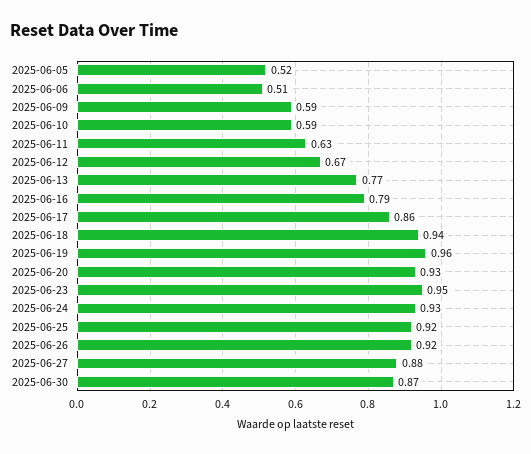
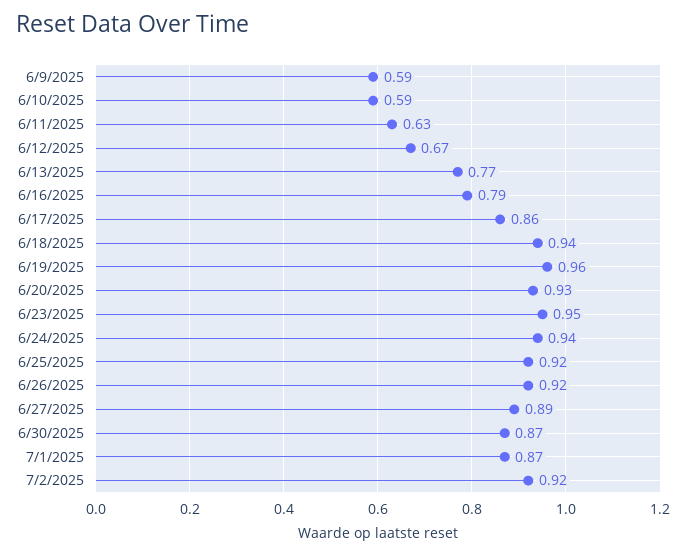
2025-06-05: 0.52 -> none
2025-06-06: 0.51 -> none
2025-06-24: 0.93 -> 0.94
2025-06-27: 0.88 -> 0.89
7/1/2025: none -> 0.87
7/2/2025: none -> 0.92

